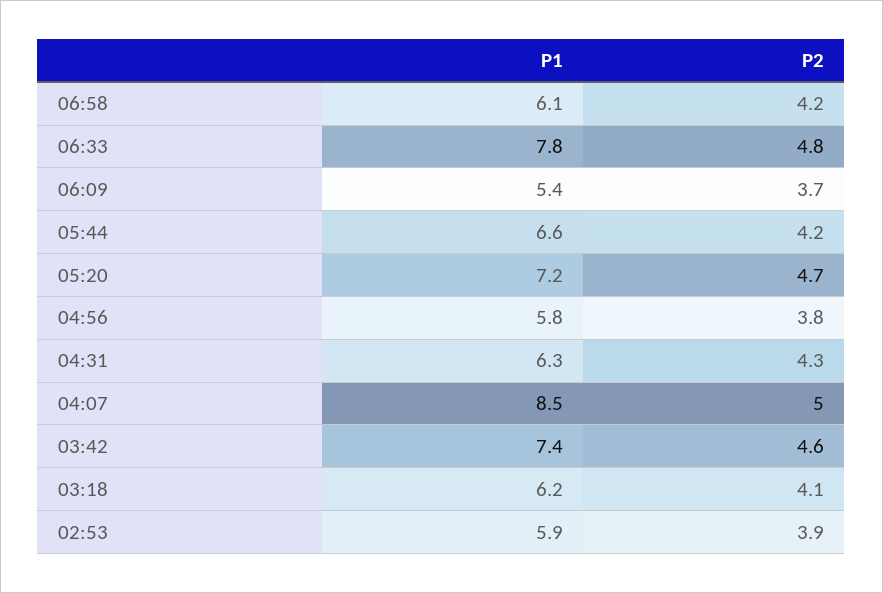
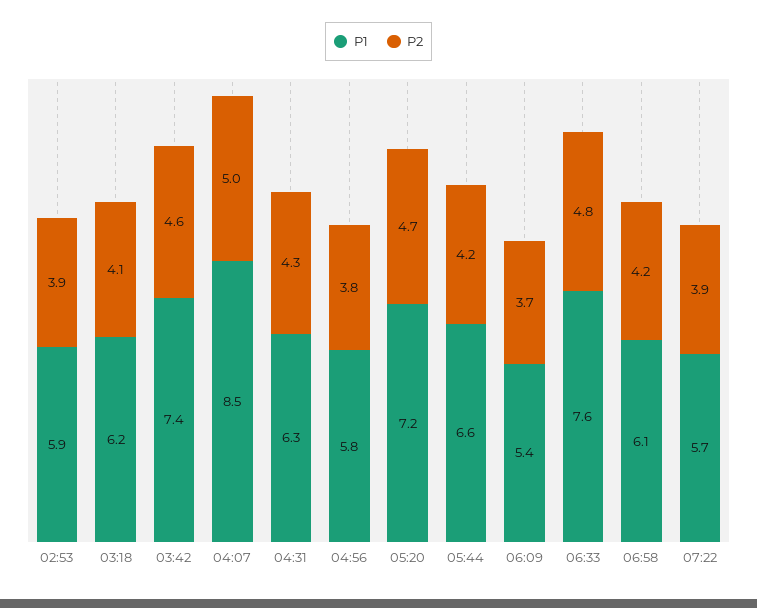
P1, 06:33: 7.8 -> 7.6
P1, 07:22: none -> 5.7
P2, 07:22: none -> 3.9

